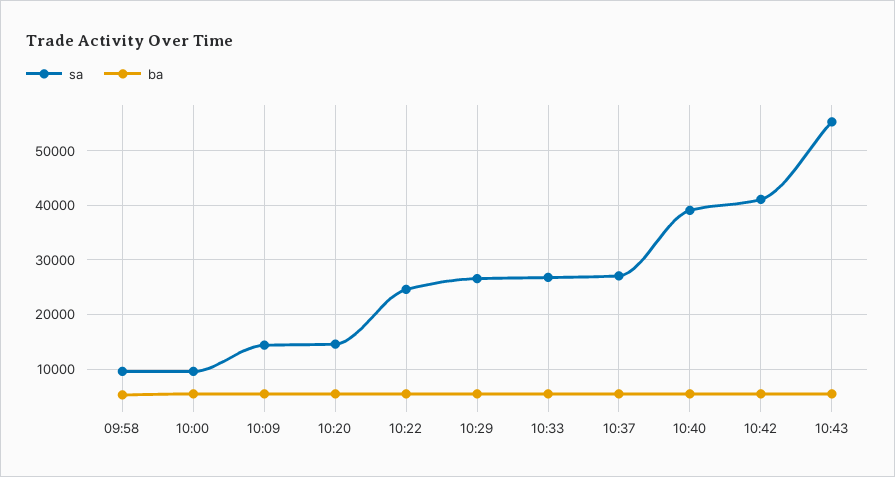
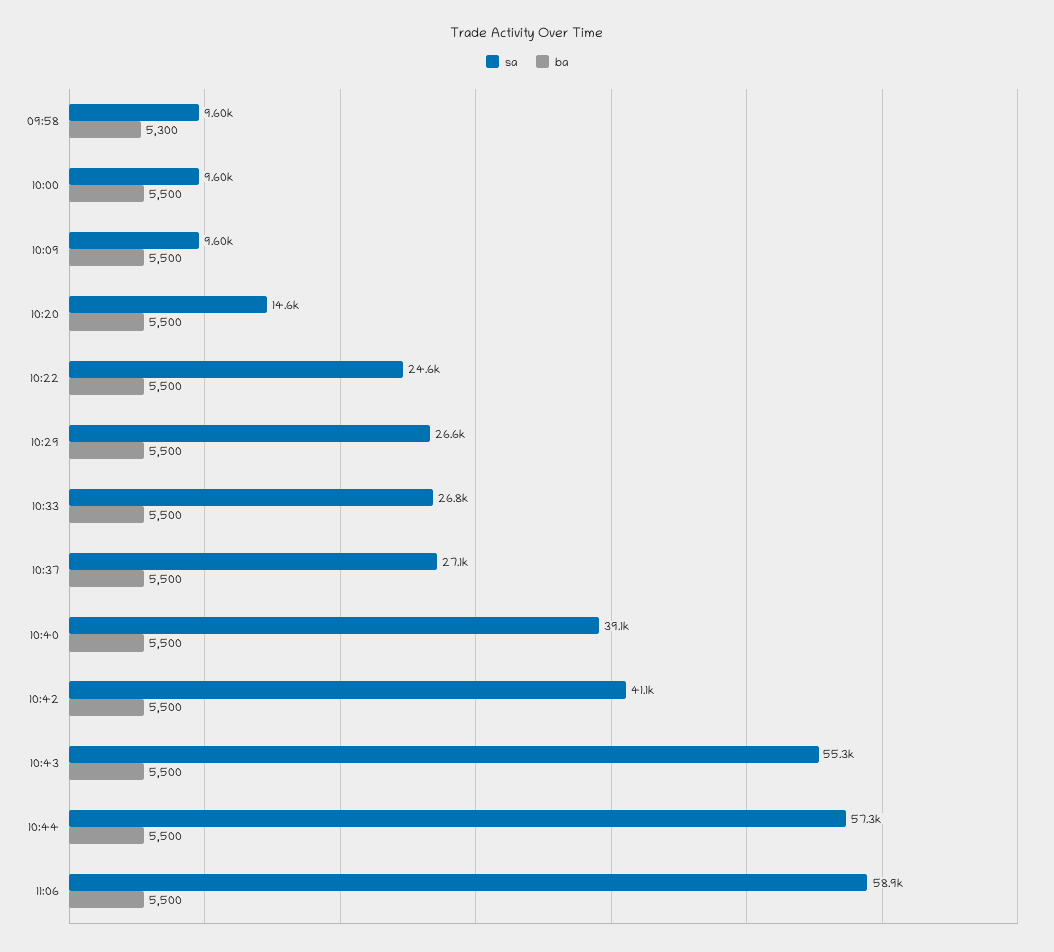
sa, 10:09: 14000 -> 9600
sa, 10:44: none -> 57300
ba, 10:44: none -> 5500
sa, 11:06: none -> 58900
ba, 11:06: none -> 5500

